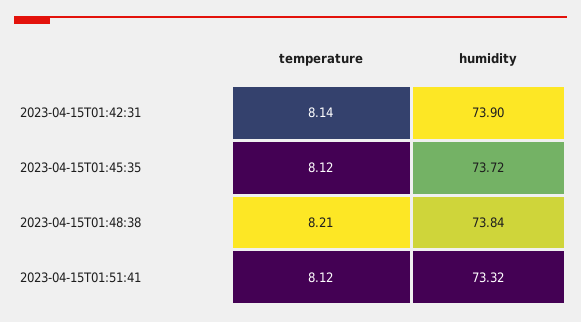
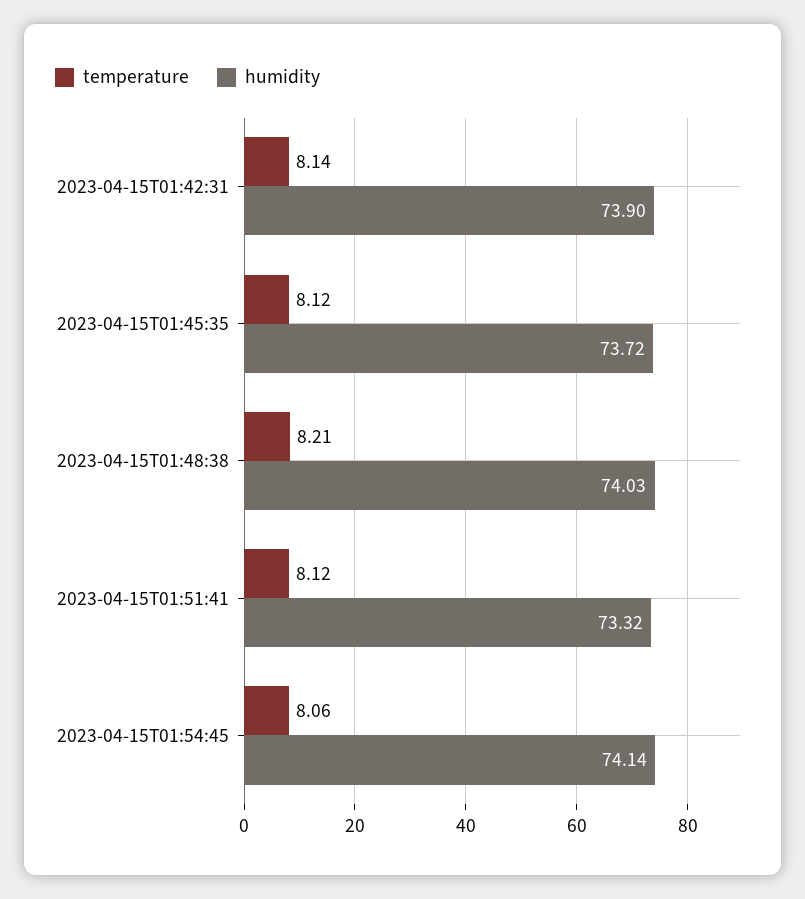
humidity, 2023-04-15T01:48:38: 73.84 -> 74.03
temperature, 2023-04-15T01:54:45: none -> 8.06
humidity, 2023-04-15T01:54:45: none -> 74.14

